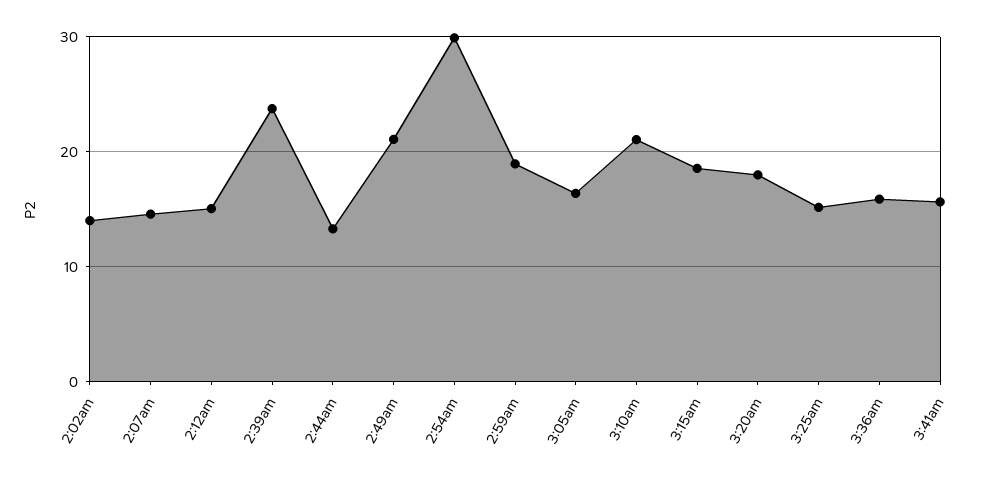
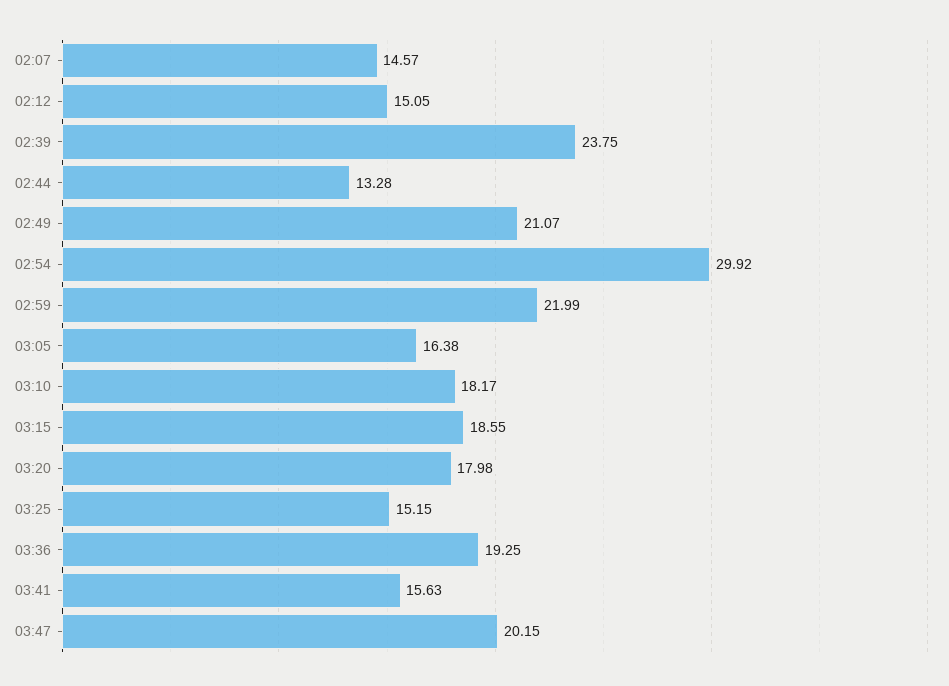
2:02am: 14 -> none
2:59am: 19 -> 21.99
3:10am: 21 -> 18.17
3:36am: 16 -> 19.25
03:47: none -> 20.15

